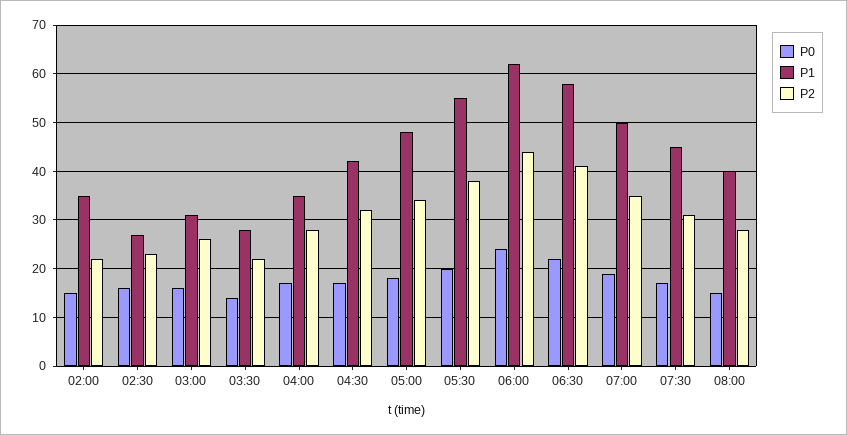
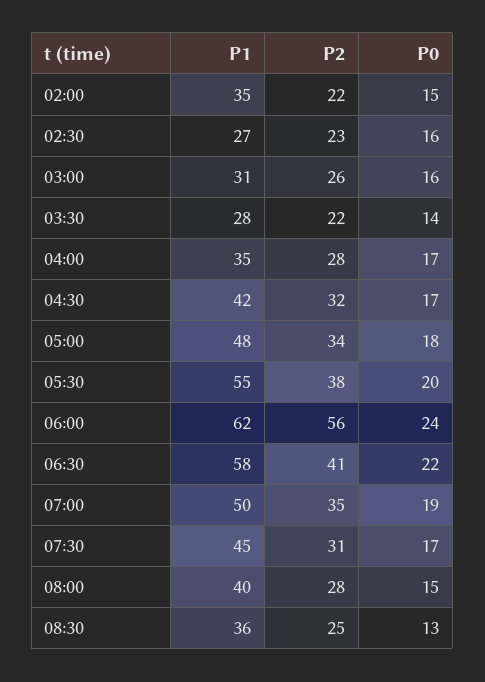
P2, 06:00: 45 -> 56
P1, 08:30: none -> 36
P2, 08:30: none -> 25
P0, 08:30: none -> 13

